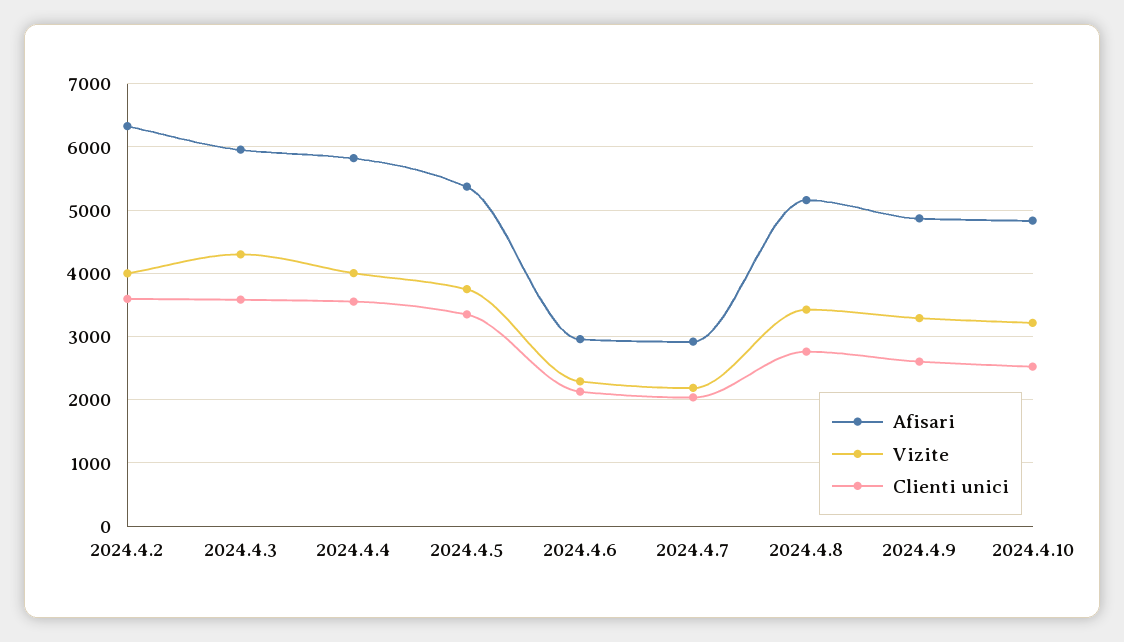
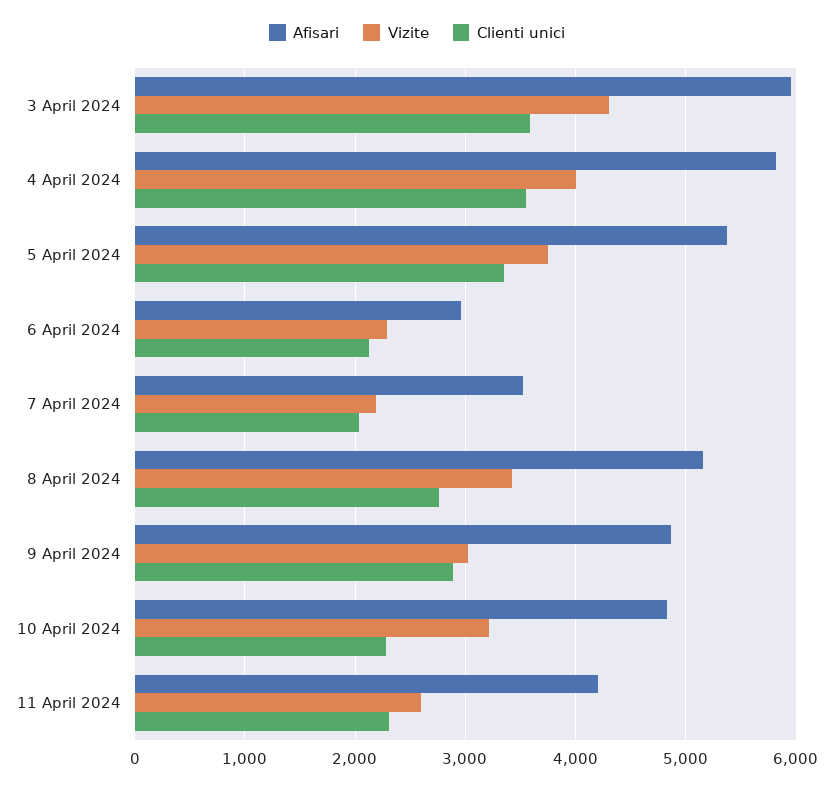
Afisari, 2024.4.2: 6300 -> none
Vizite, 2024.4.2: 4000 -> none
Clienti unici, 2024.4.2: 3600 -> none
Afisari, 2024.4.7: 2900 -> 3500
Vizite, 2024.4.9: 3300 -> 3000
Clienti unici, 2024.4.9: 2600 -> 2900
Clienti unici, 2024.4.10: 2500 -> 2300
Afisari, 11 April 2024: none -> 4200
Vizite, 11 April 2024: none -> 2600
Clienti unici, 11 April 2024: none -> 2300

